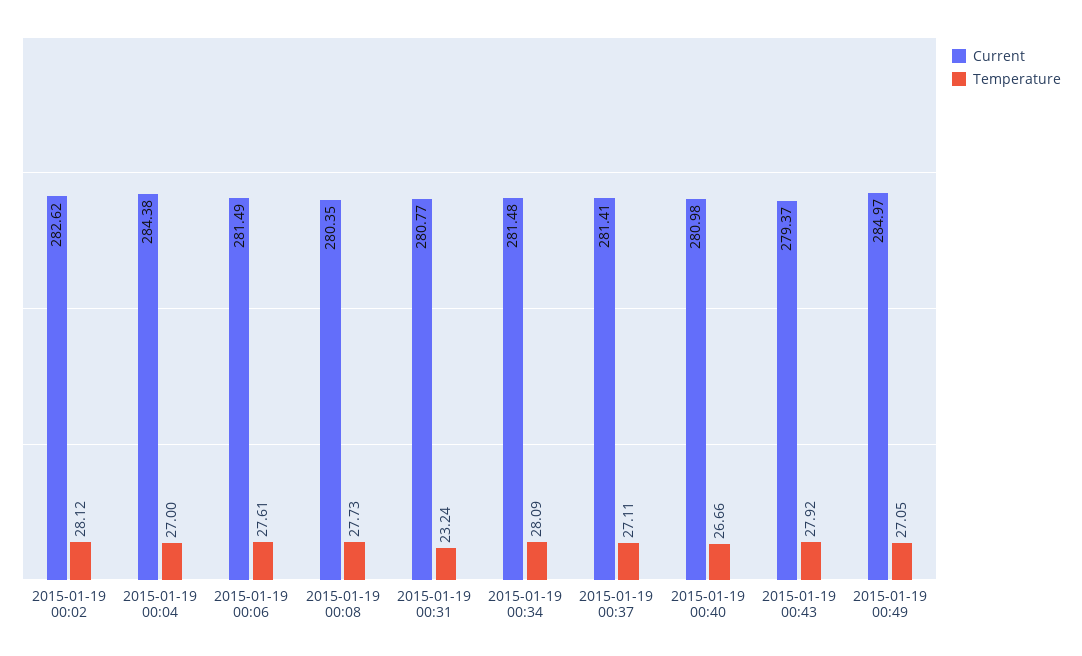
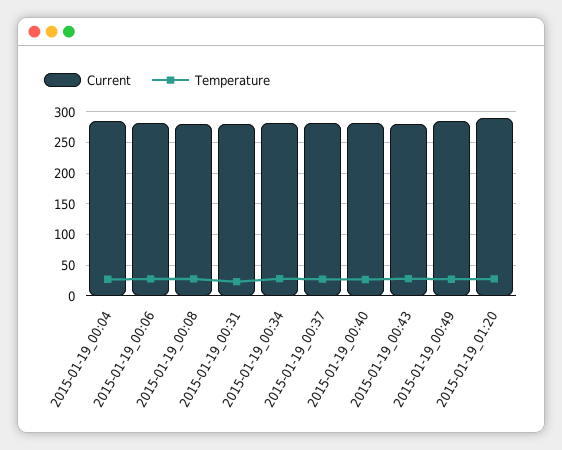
Current, 2015-01-19 00:02: 282.62 -> none
Temperature, 2015-01-19 00:02: 28.12 -> none
Current, 2015-01-19_01:20: none -> 290
Temperature, 2015-01-19_01:20: none -> 30

